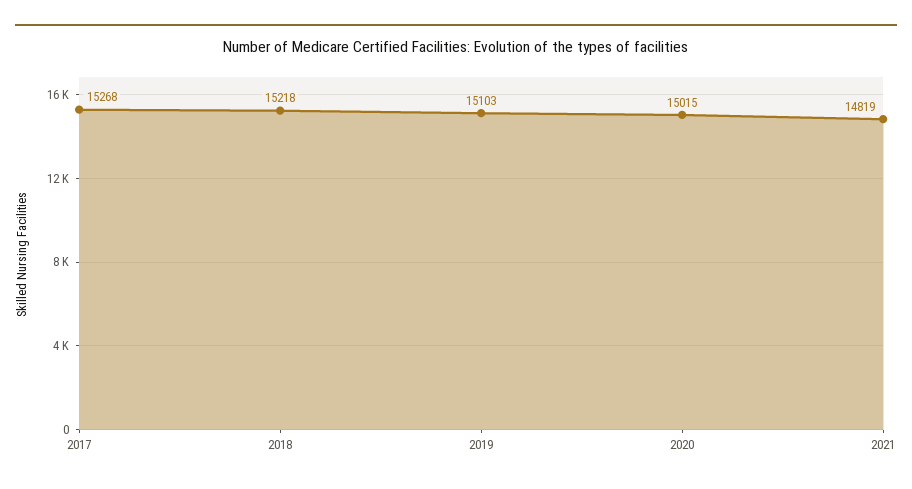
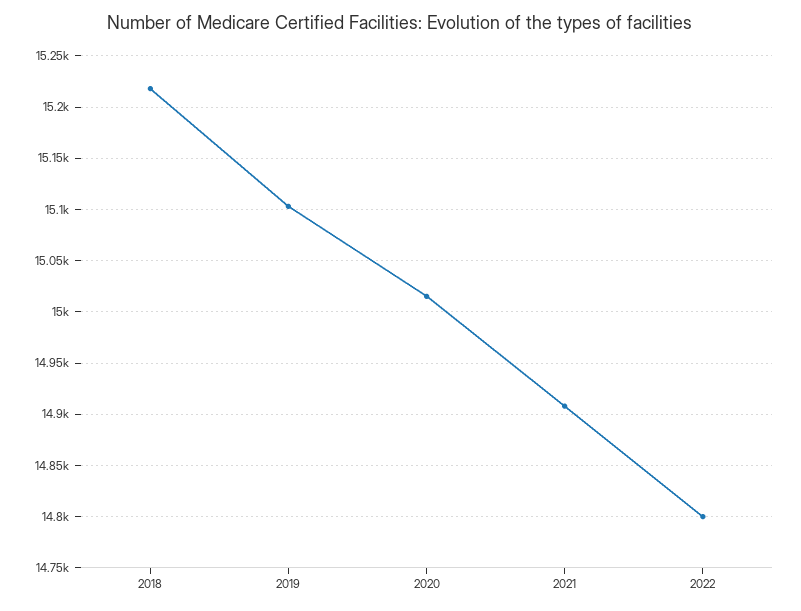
2017: 15268 -> none
2021: 14819 -> 14910
2022: none -> 14800

